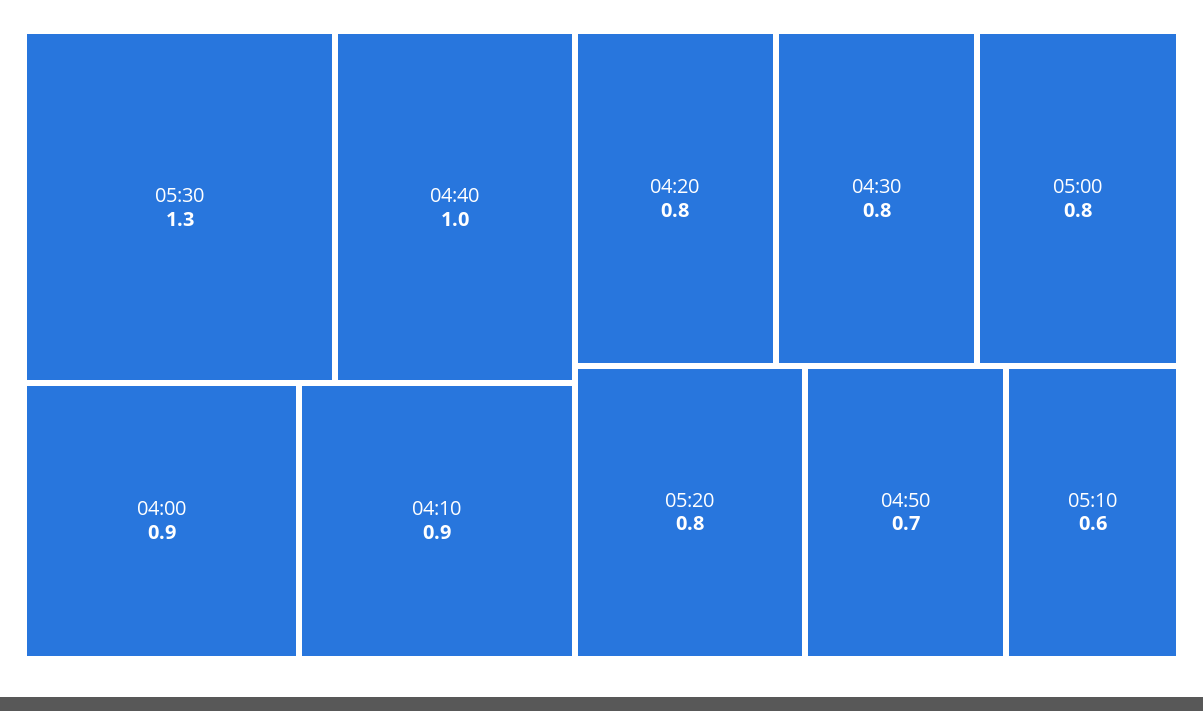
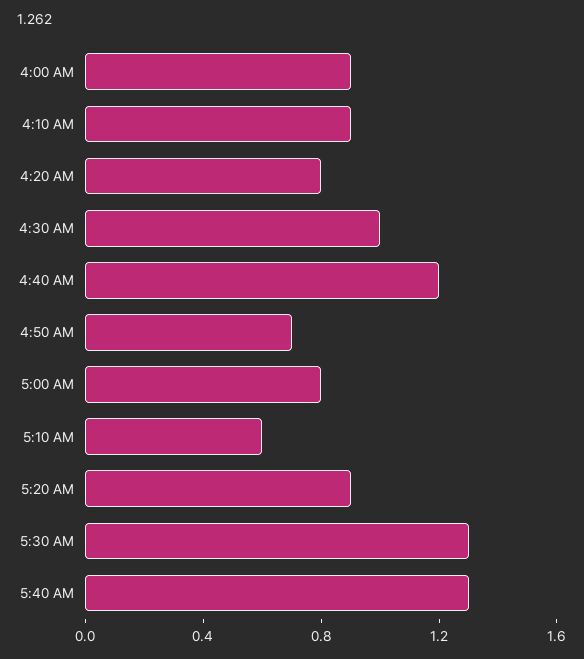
04:40: 1 -> 1.2
04:30: 0.8 -> 1
05:20: 0.8 -> 0.9
5:40 AM: none -> 1.3

